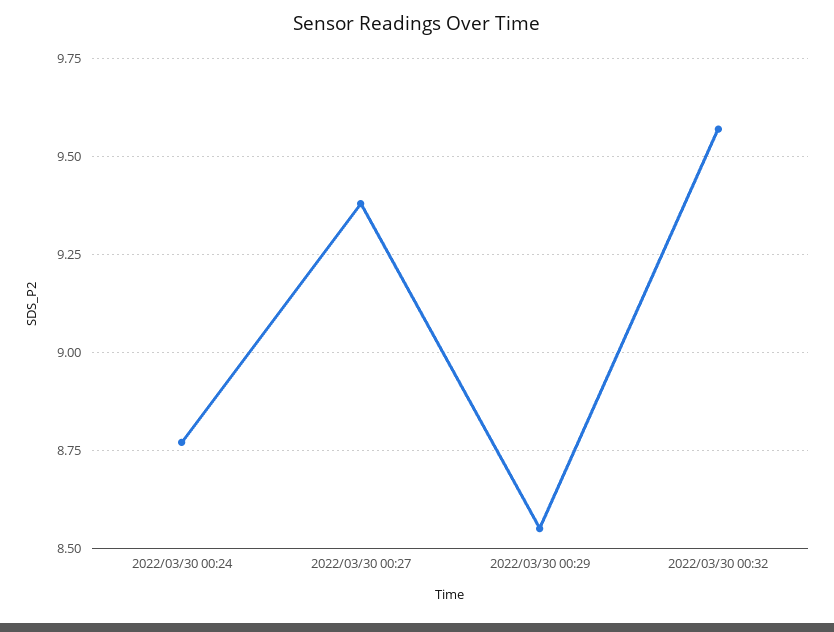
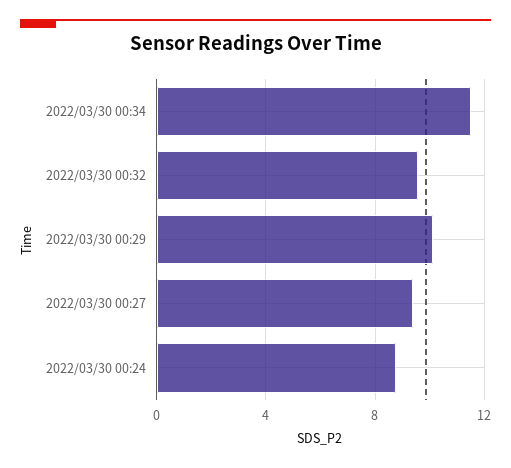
2022/03/30 00:29: 8.55 -> 10
2022/03/30 00:34: none -> 11.5

